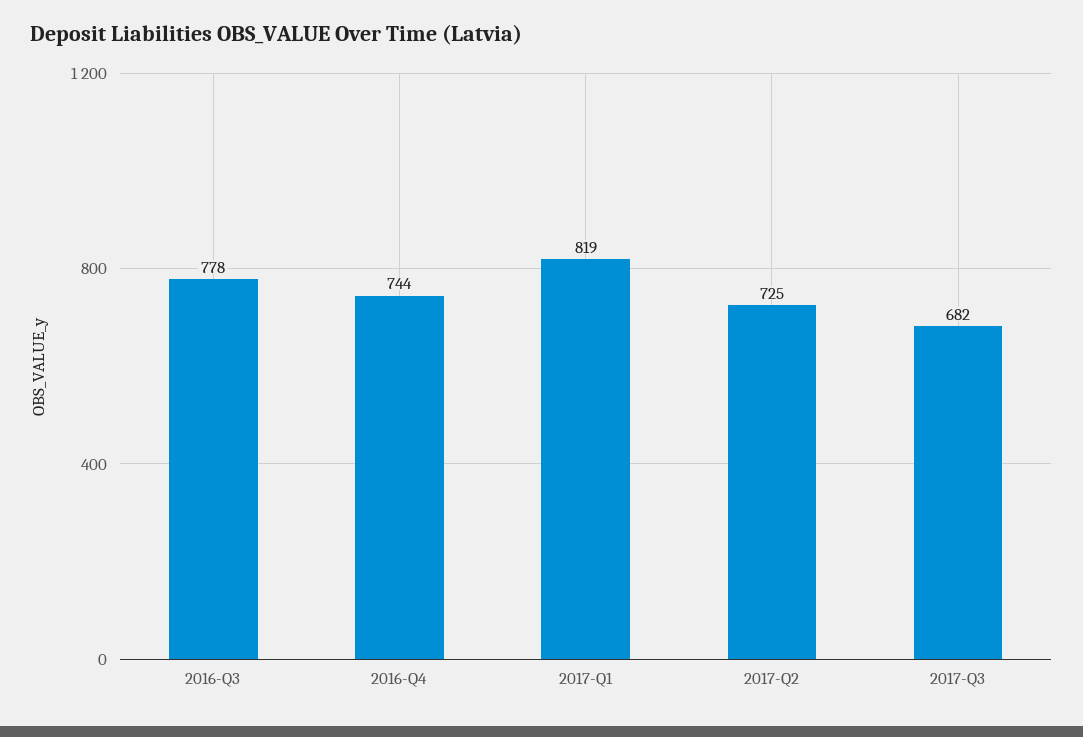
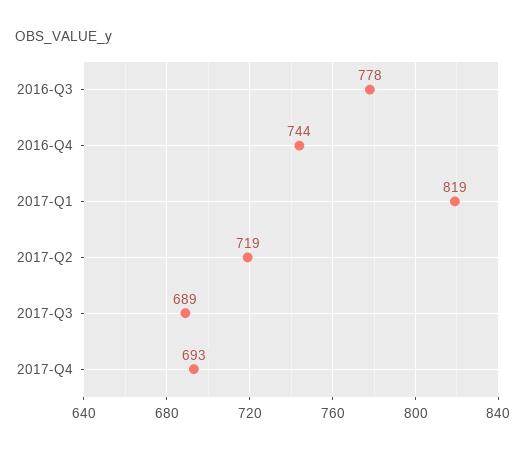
2017-Q2: 725 -> 719
2017-Q3: 682 -> 689
2017-Q4: none -> 693

